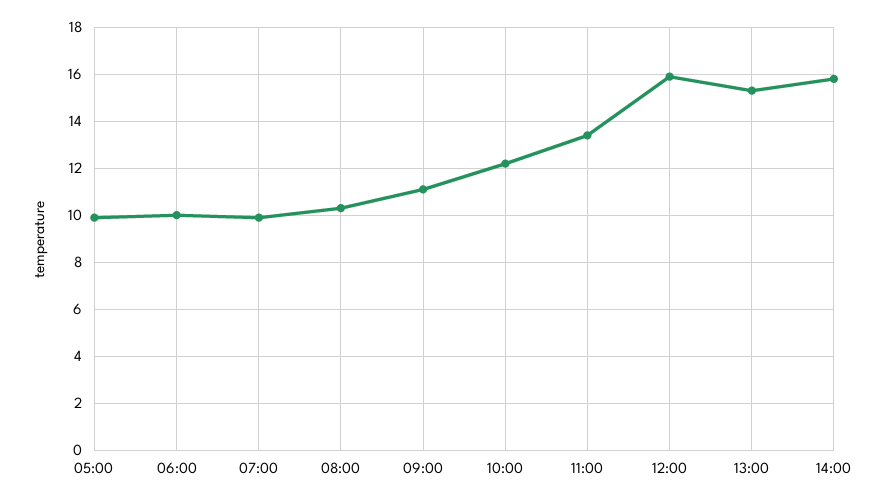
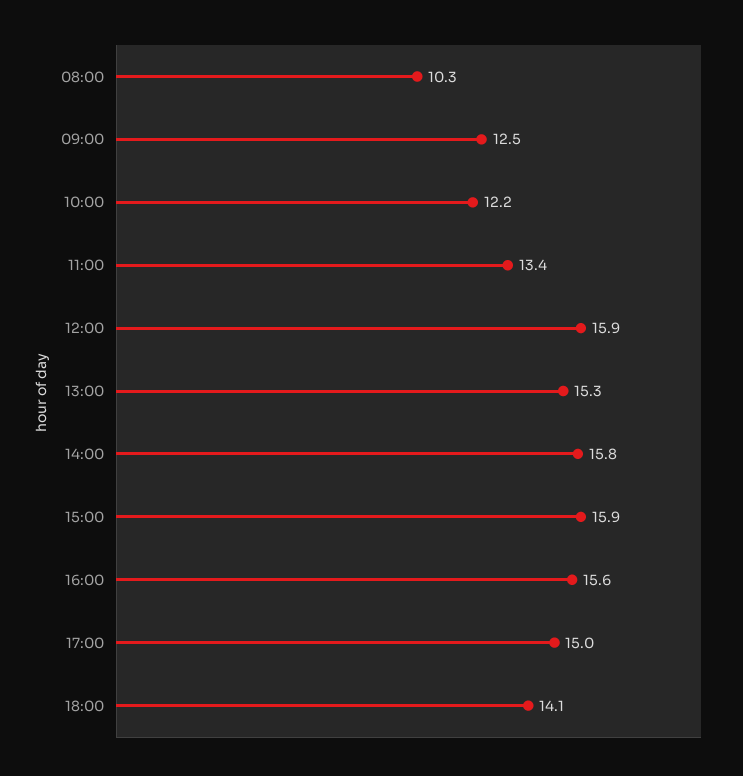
05:00: 10 -> none
06:00: 10 -> none
07:00: 10 -> none
09:00: 11 -> 12.5
15:00: none -> 15.9
16:00: none -> 15.6
17:00: none -> 15
18:00: none -> 14.1

